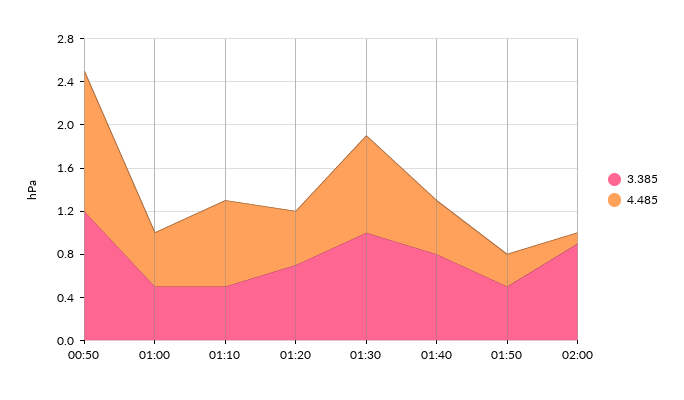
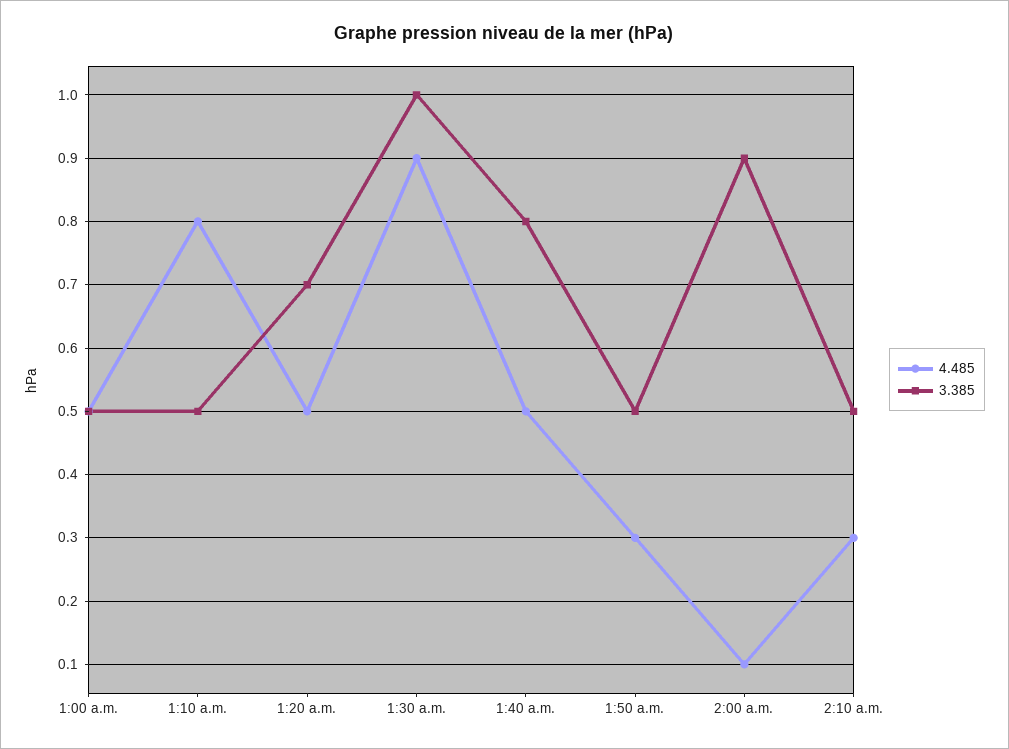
3.385, 00:50: 1.2 -> none
4.485, 00:50: 1.3 -> none
4.485, 2:10 a.m.: none -> 0.3
3.385, 2:10 a.m.: none -> 0.5

